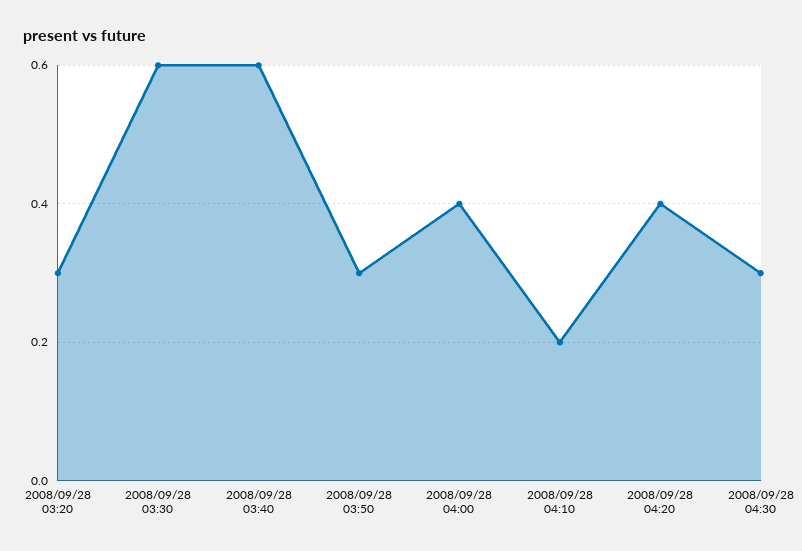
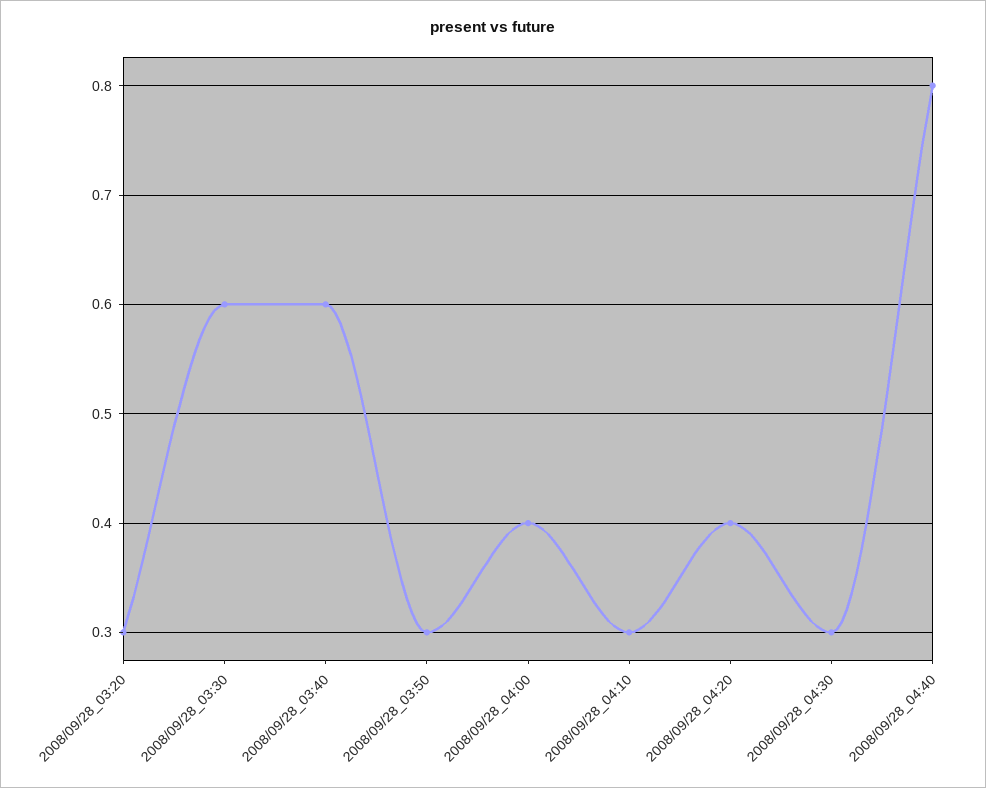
2008/09/28 04:10: 0.2 -> 0.3
2008/09/28_04:40: none -> 0.8

